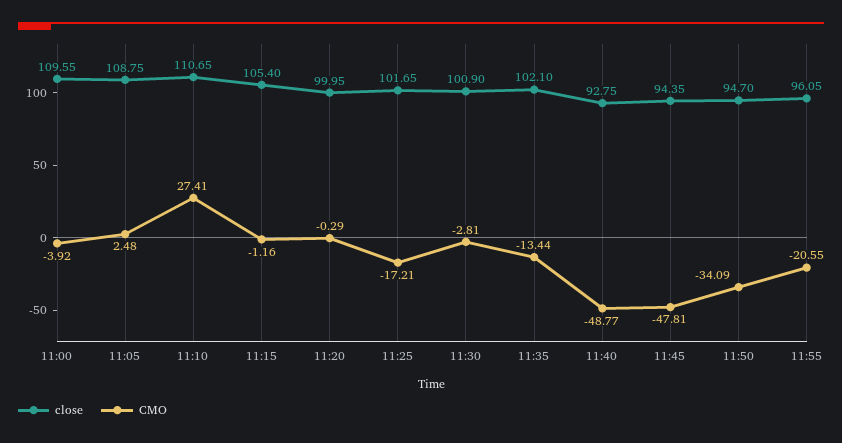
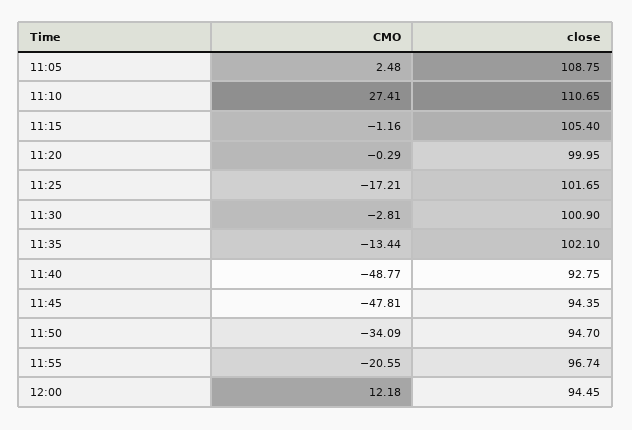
close, 11:00: 109.55 -> none
CMO, 11:00: -3.92 -> none
close, 11:55: 96.05 -> 96.74
CMO, 12:00: none -> 12.18
close, 12:00: none -> 94.45

